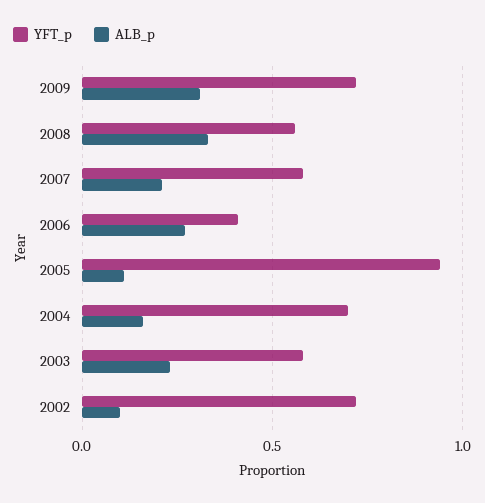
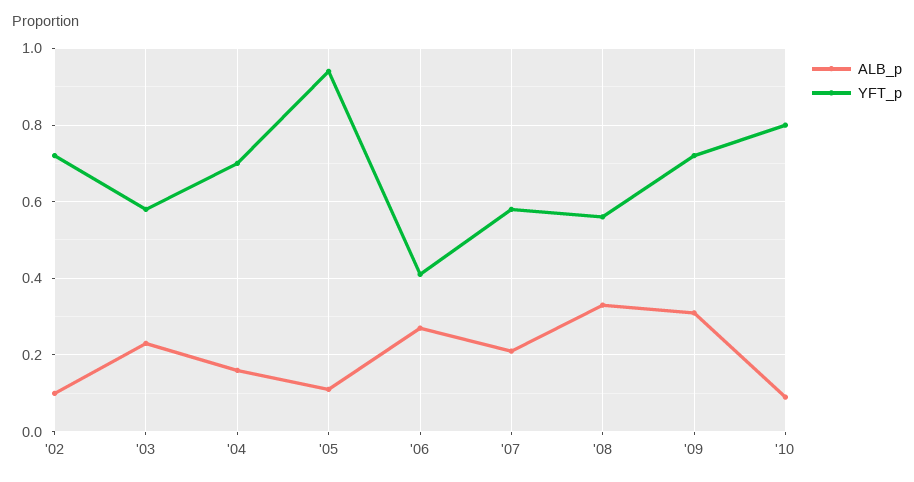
ALB_p, '10: none -> 0.1
YFT_p, '10: none -> 0.8

